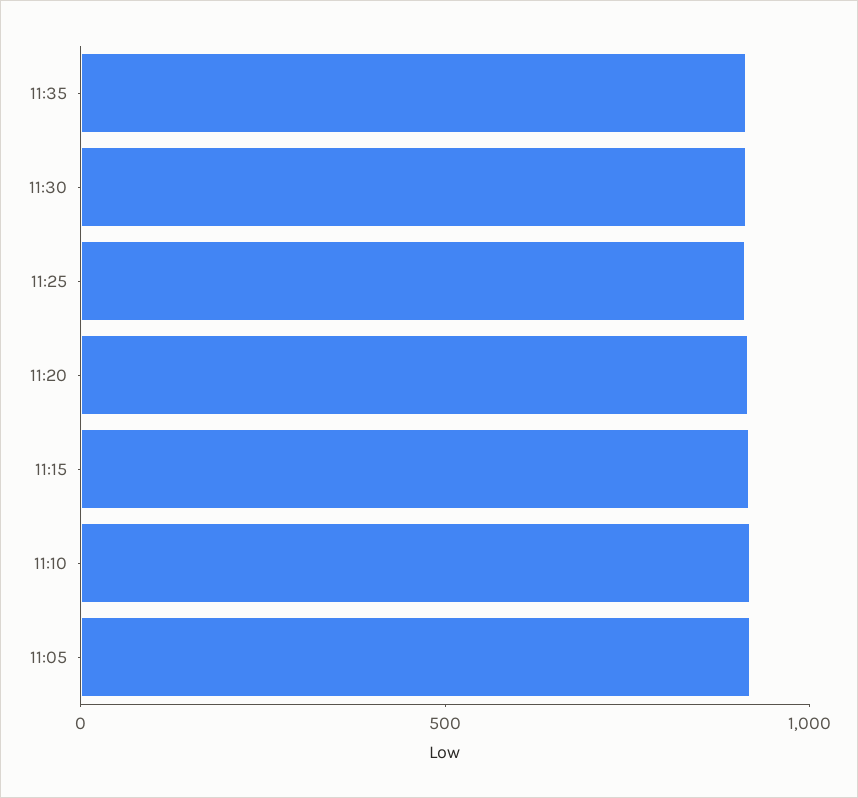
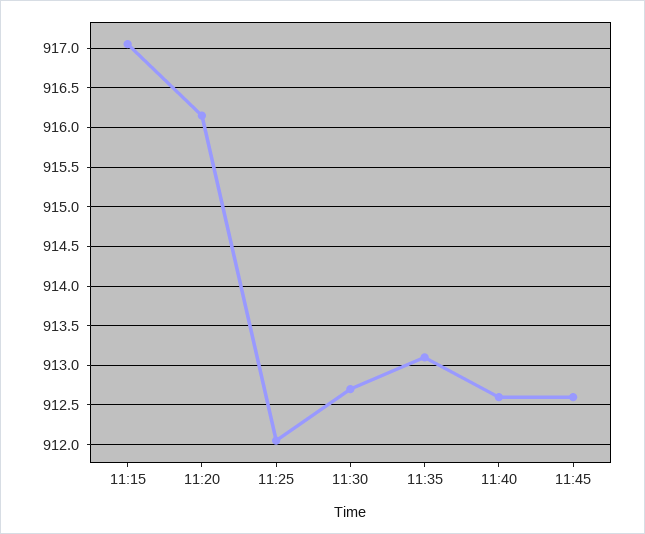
11:10: 900 -> none
11:05: 900 -> none
11:40: none -> 912.6
11:45: none -> 912.6

